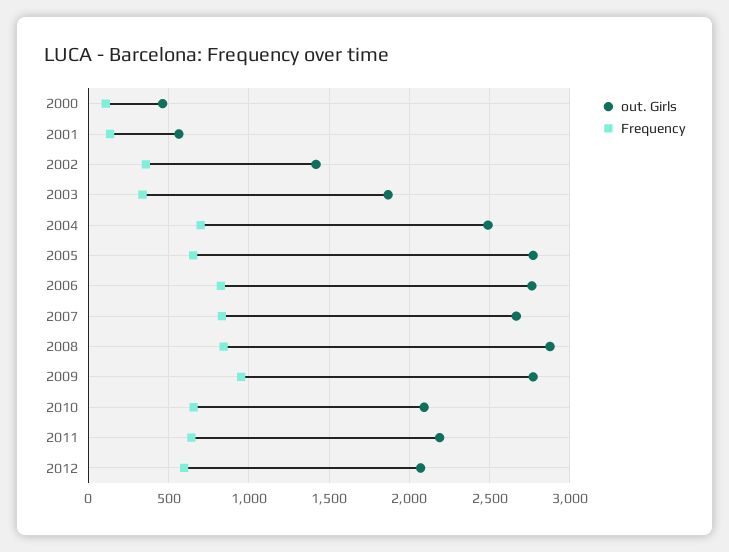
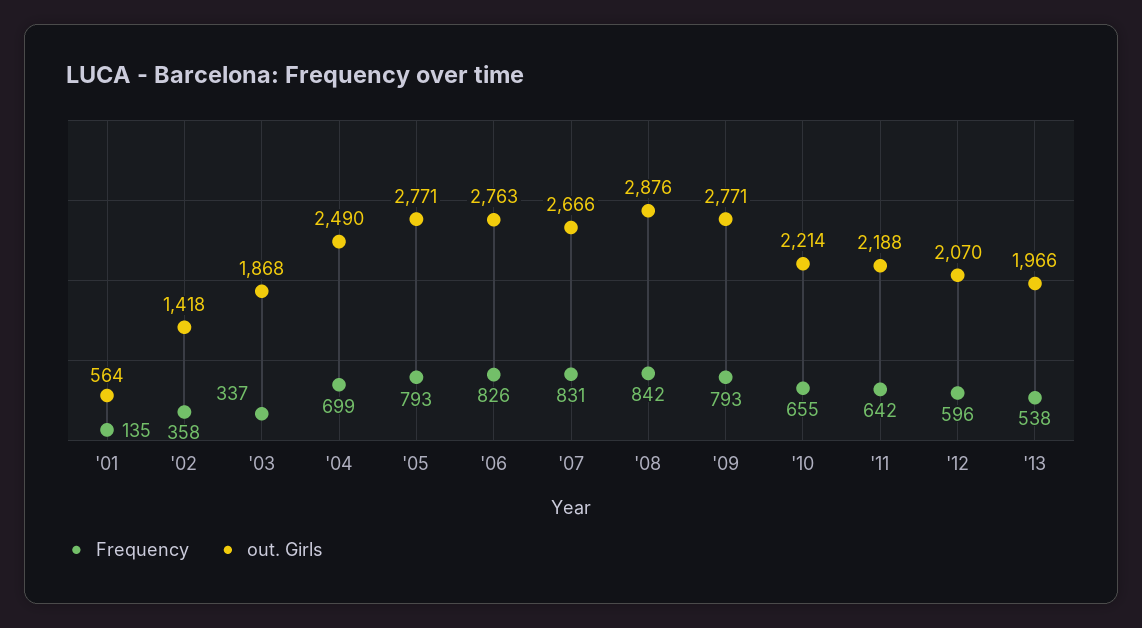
out. Girls, 2000: 450 -> none
Frequency, 2000: 100 -> none
Frequency, 2005: 650 -> 793
Frequency, 2009: 950 -> 793
out. Girls, 2010: 2100 -> 2214
Frequency, '13: none -> 538
out. Girls, '13: none -> 1966

